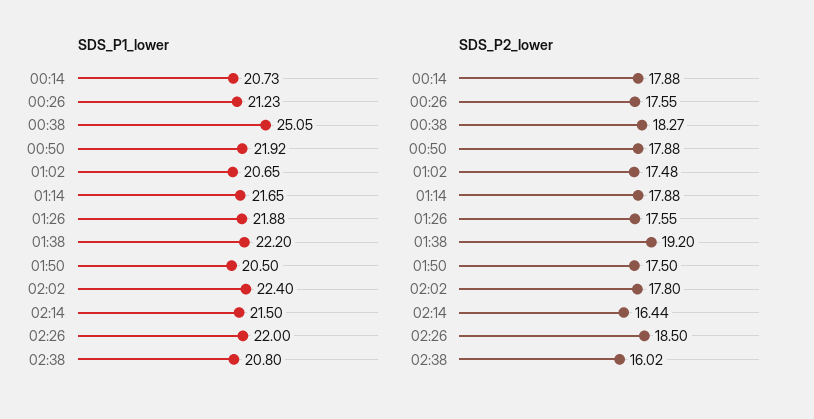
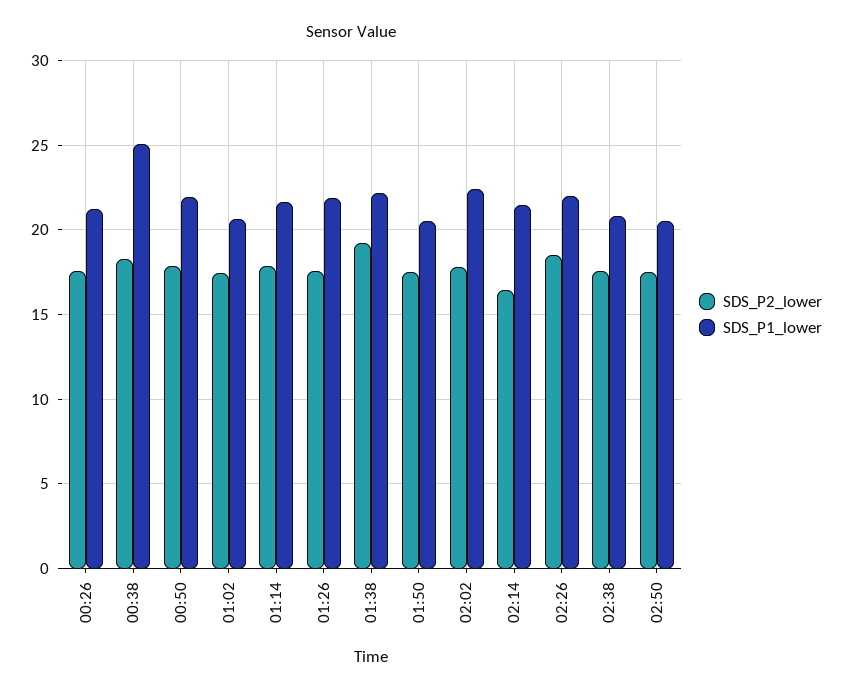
SDS_P1_lower, 00:14: 20.73 -> none
SDS_P2_lower, 00:14: 17.88 -> none
SDS_P2_lower, 02:38: 16.02 -> 17.5
SDS_P2_lower, 02:50: none -> 17.5
SDS_P1_lower, 02:50: none -> 20.5

